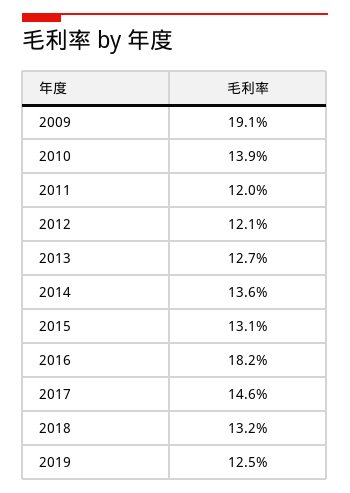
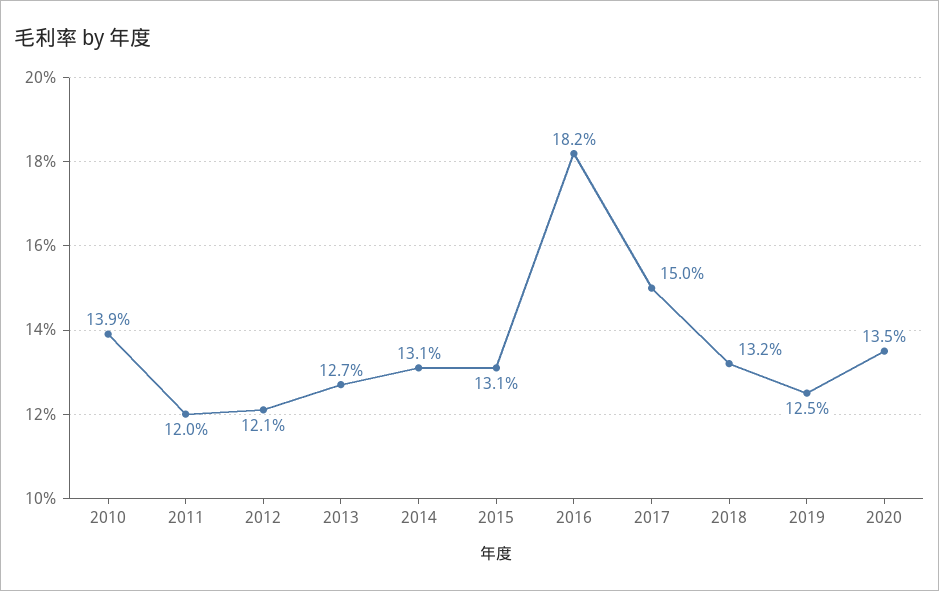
2009: 19.1 -> none
2014: 13.6 -> 13.1
2017: 14.6 -> 15
2020: none -> 13.5

